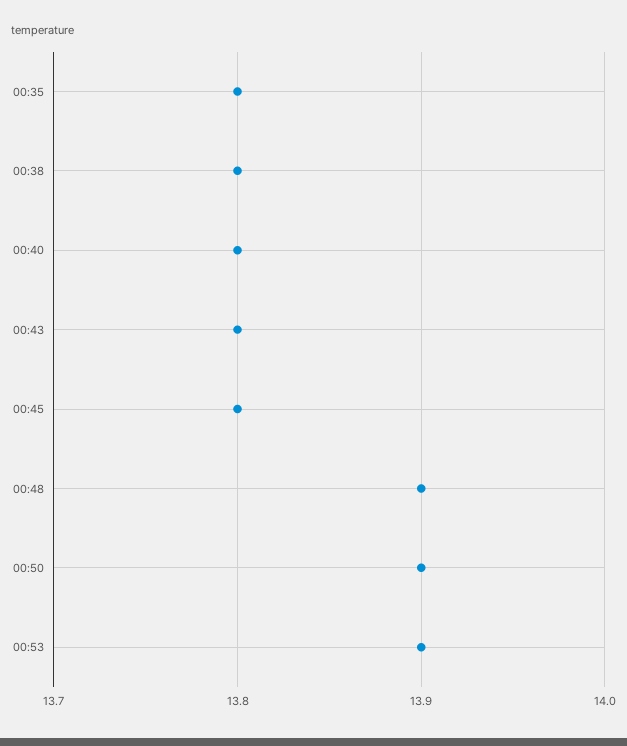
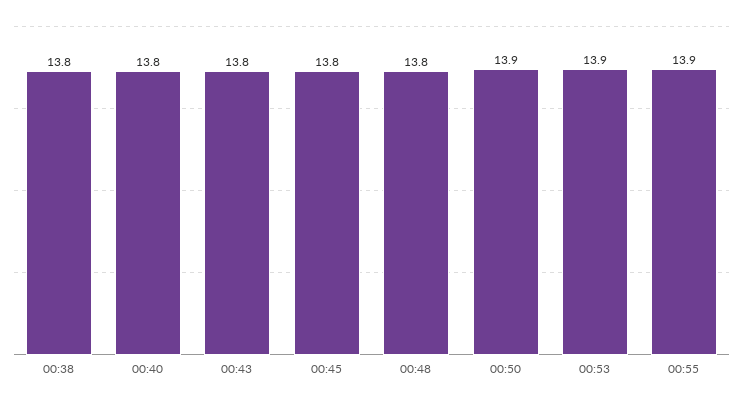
00:35: 13.8 -> none
00:48: 13.9 -> 13.8
00:55: none -> 13.9

